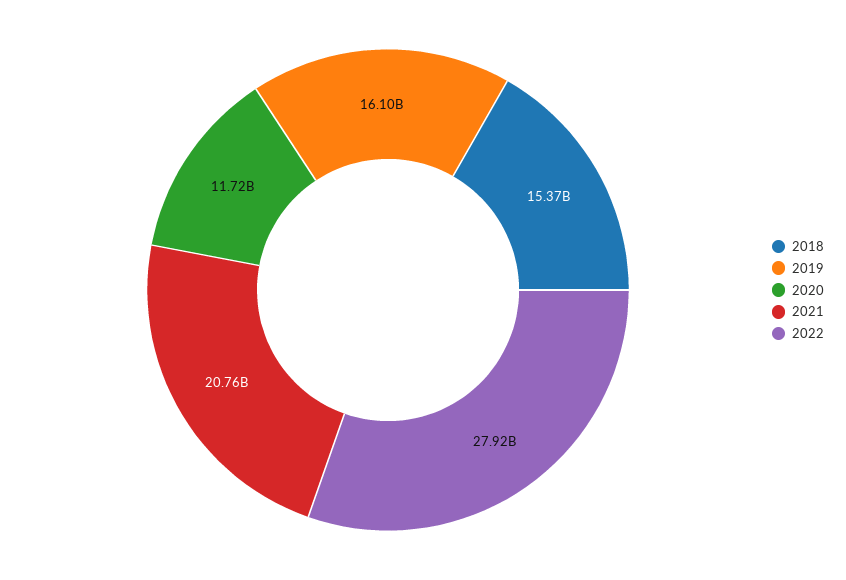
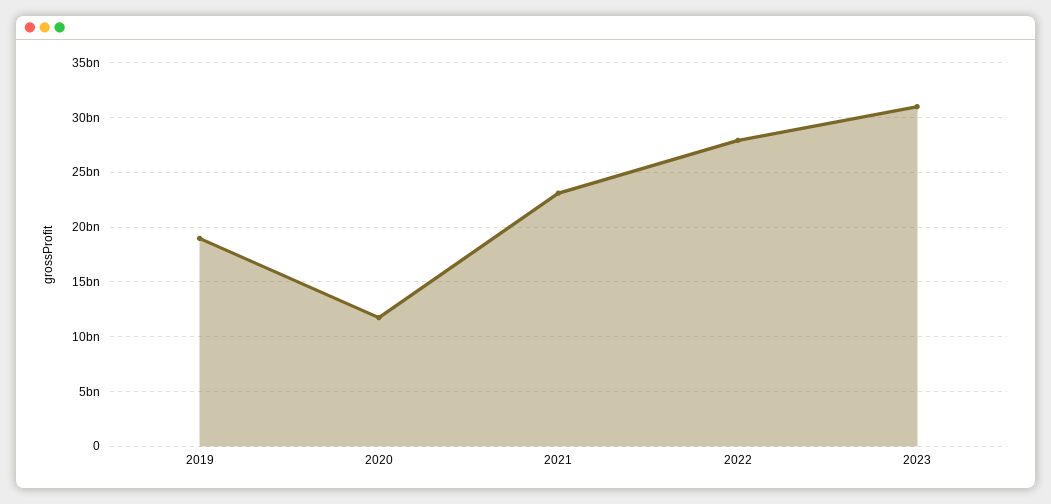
2018: 15370000000 -> none
2019: 16100000000 -> 19000000000
2021: 20760000000 -> 23000000000
2023: none -> 31000000000

